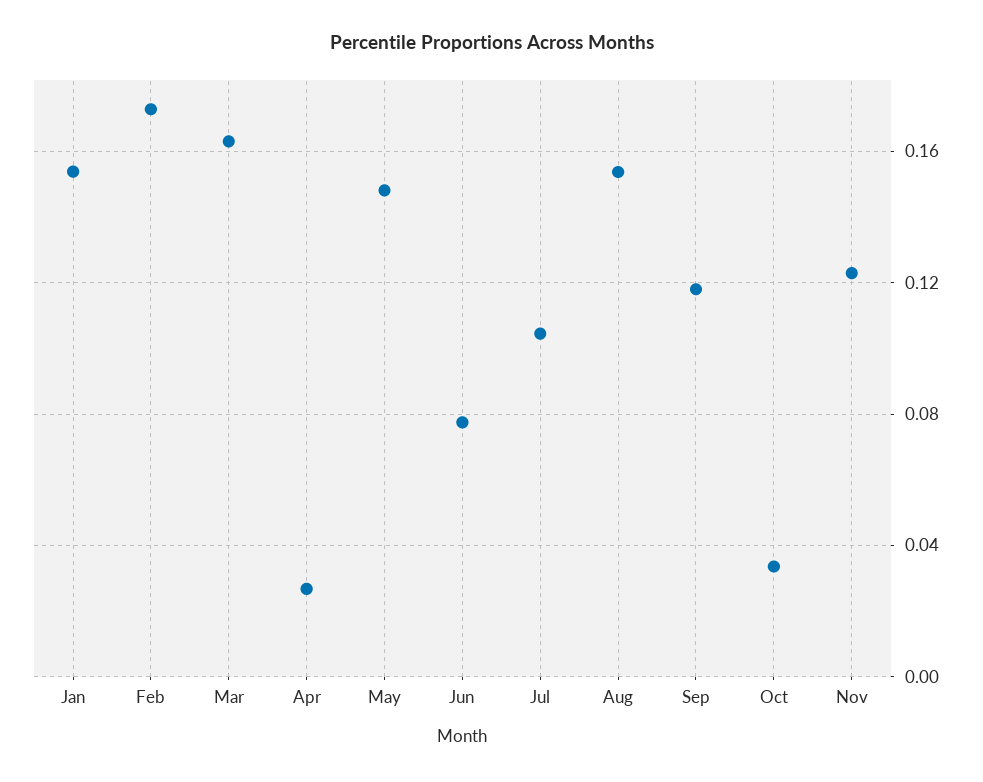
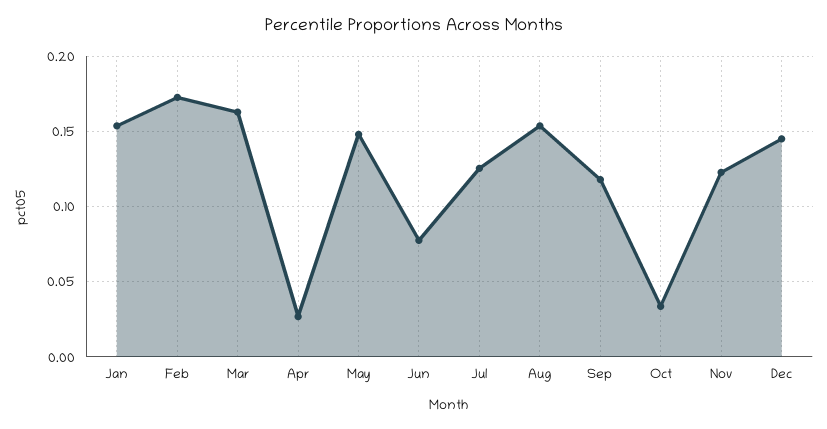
Jul: 0.105 -> 0.125
Dec: none -> 0.145

